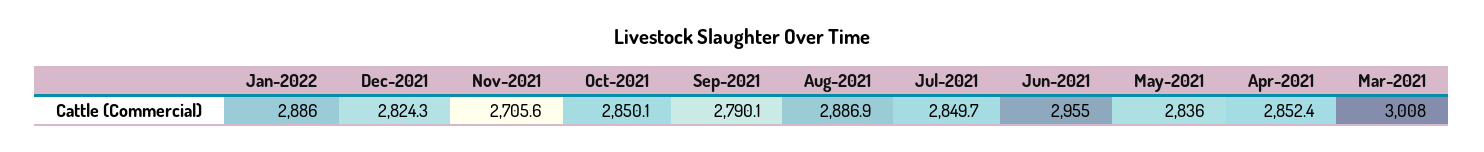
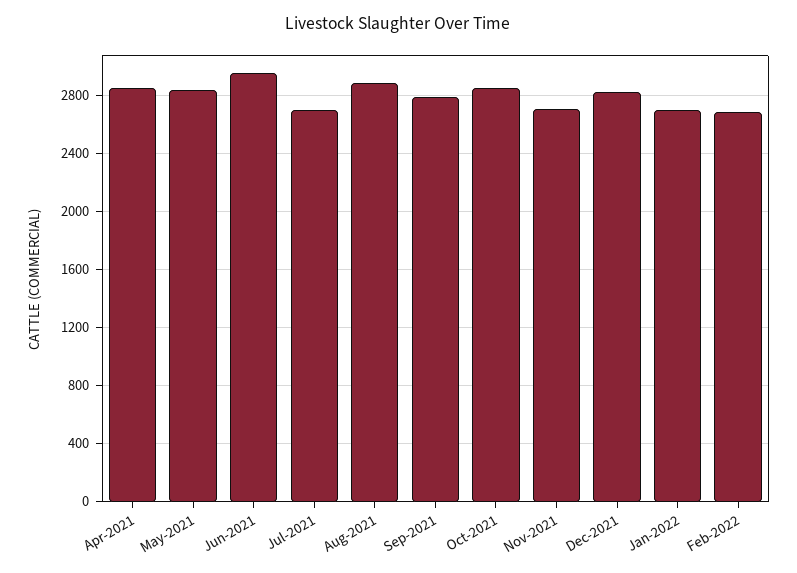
Jan-2022: 2886 -> 2700
Jul-2021: 2849.7 -> 2700
Mar-2021: 3008 -> none
Feb-2022: none -> 2700

